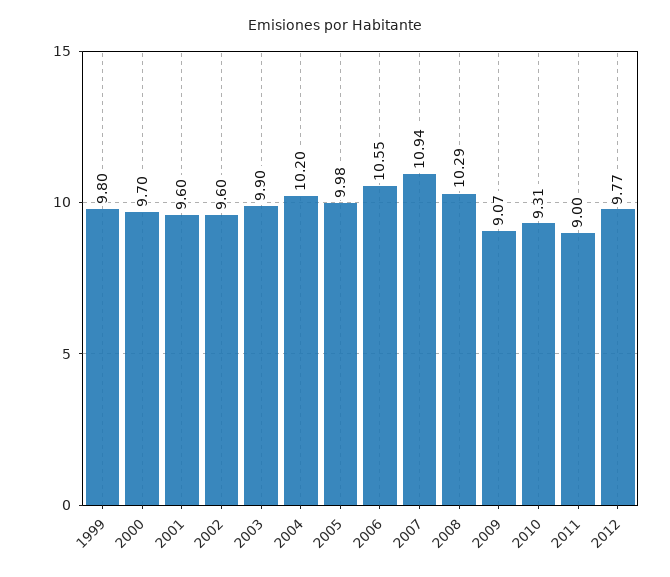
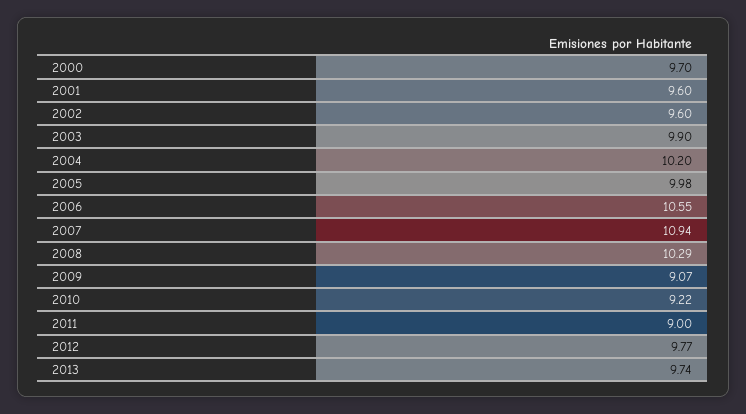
1999: 9.8 -> none
2010: 9.31 -> 9.22
2013: none -> 9.74

